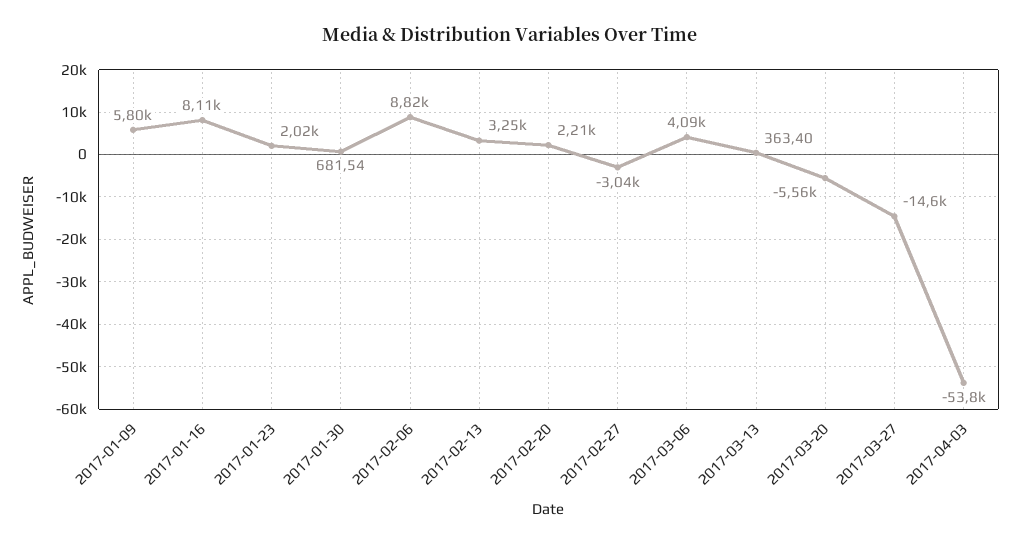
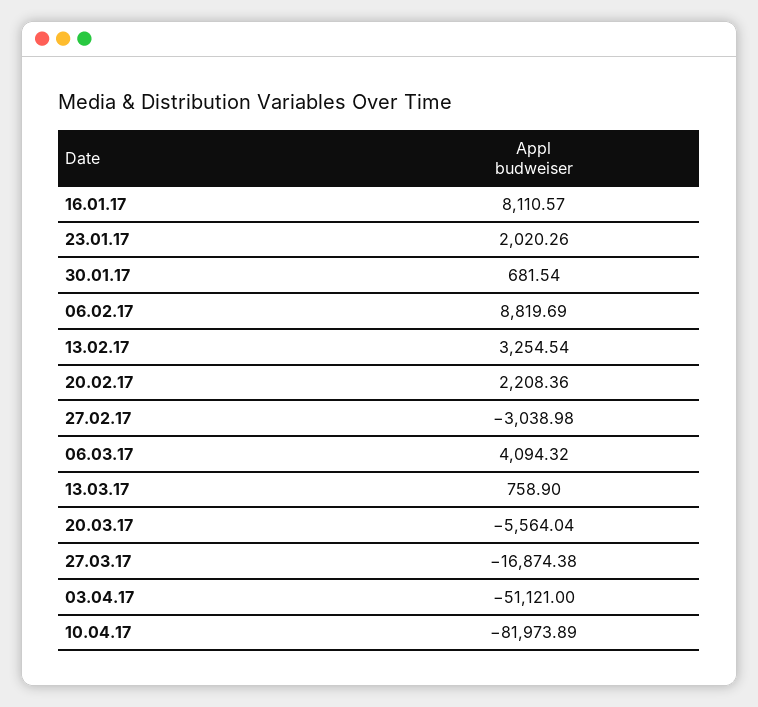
2017-01-09: 5800 -> none
2017-03-13: 363.4 -> 758.9
2017-03-27: -14600 -> -16874.38
2017-04-03: -53800 -> -51121
10.04.17: none -> -81973.89

